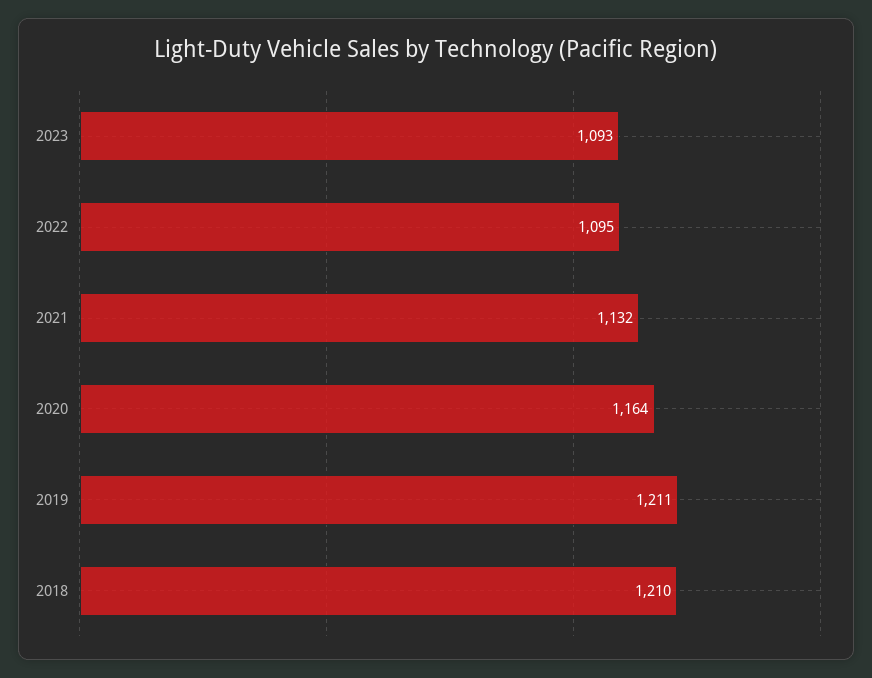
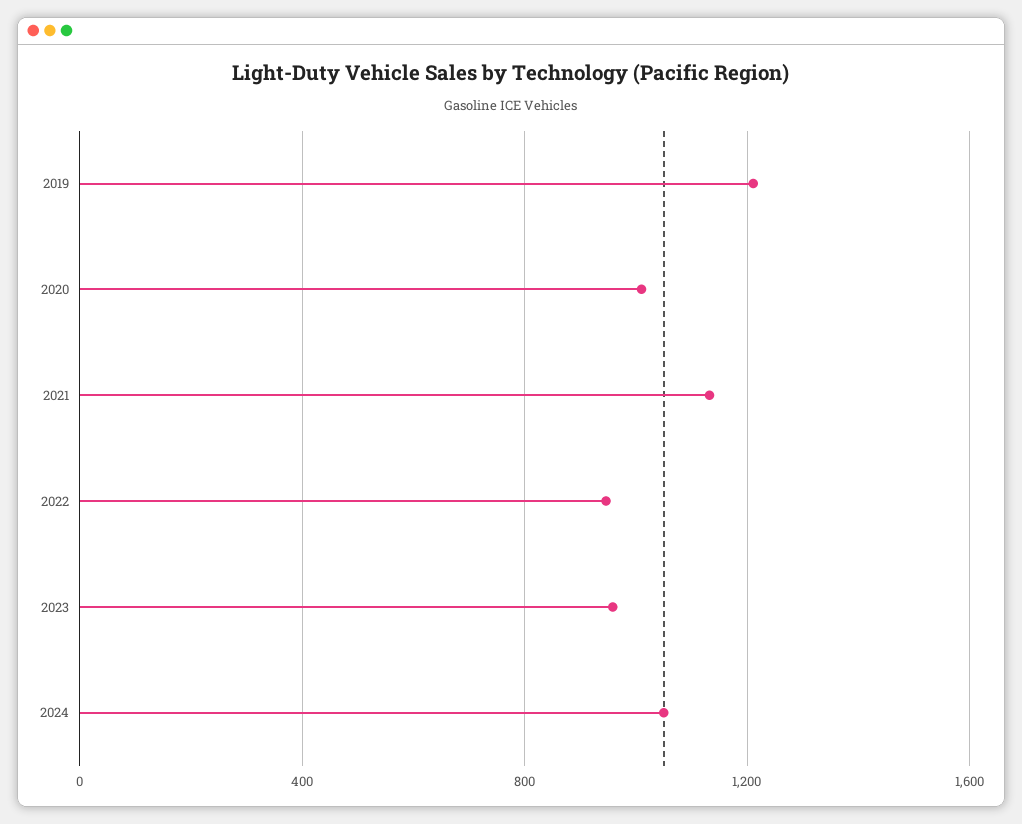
2023: 1093 -> 950
2022: 1095 -> 950
2020: 1164 -> 1000
2018: 1210 -> none
2024: none -> 1050

